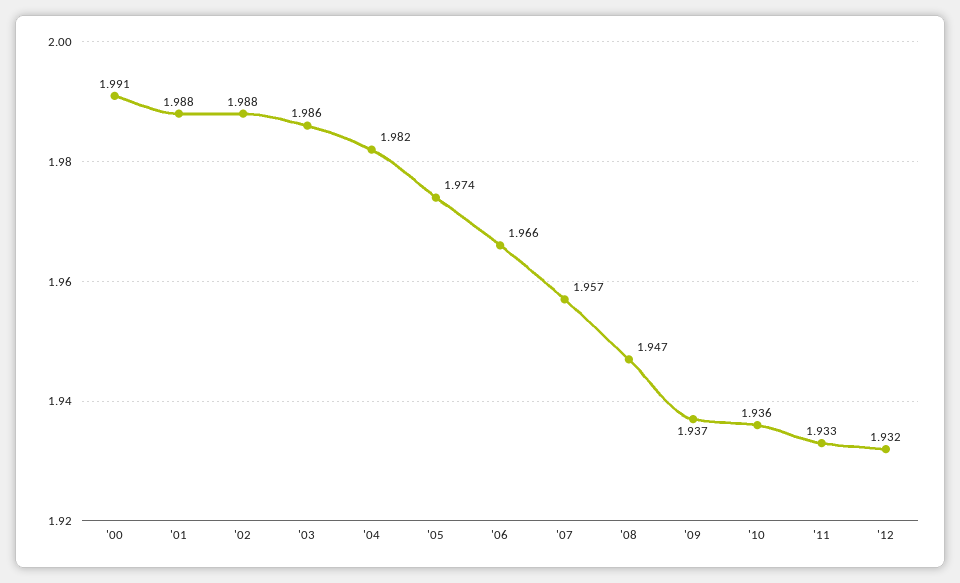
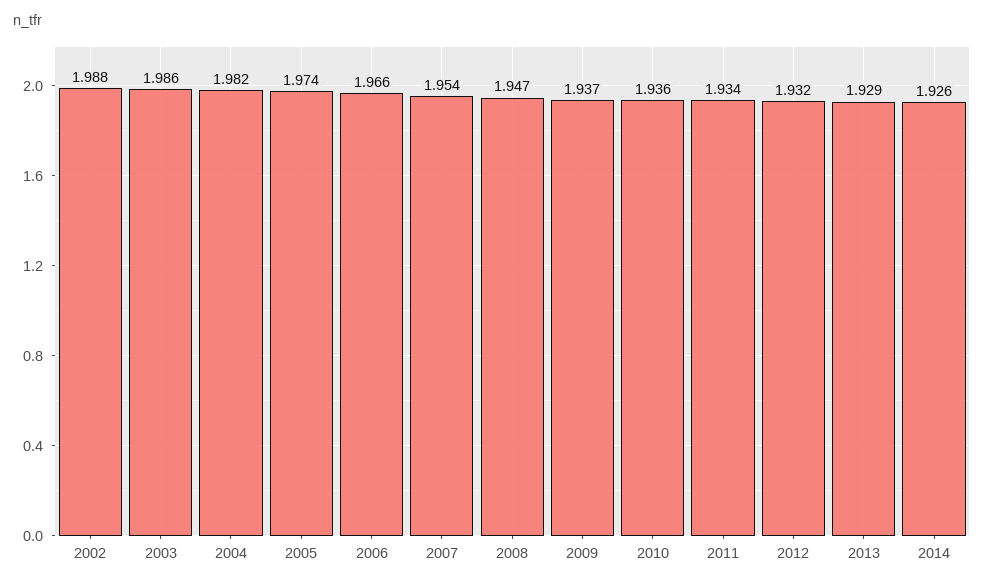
'00: 1.991 -> none
'01: 1.988 -> none
'07: 1.957 -> 1.954
'11: 1.933 -> 1.934
2013: none -> 1.929
2014: none -> 1.926

